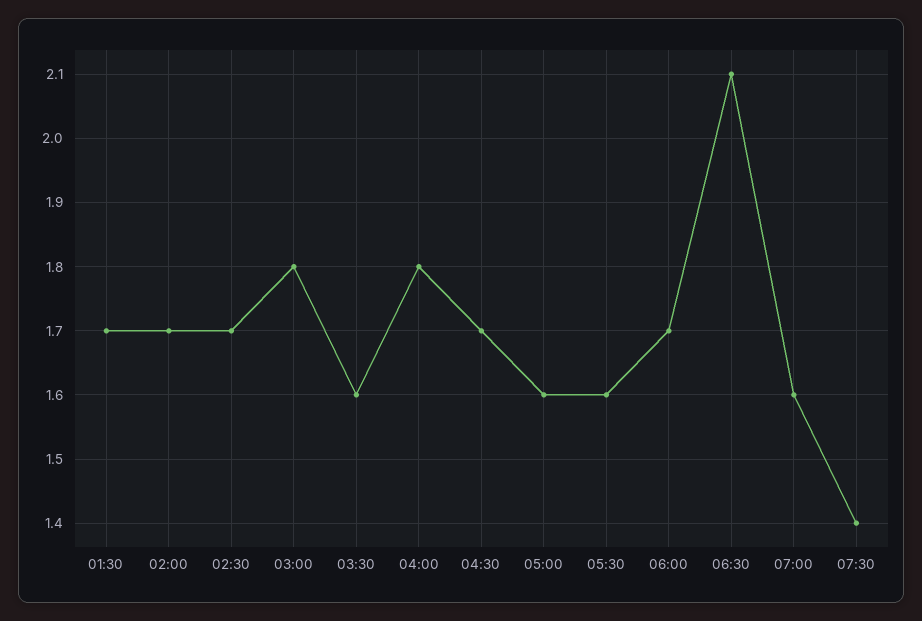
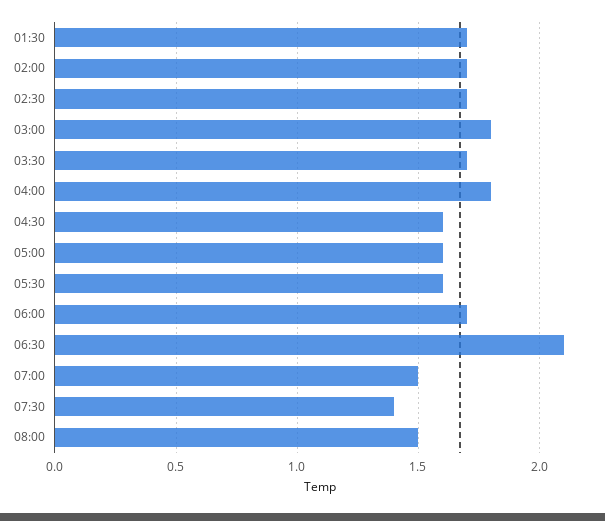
03:30: 1.6 -> 1.7
04:30: 1.7 -> 1.6
07:00: 1.6 -> 1.5
08:00: none -> 1.5

